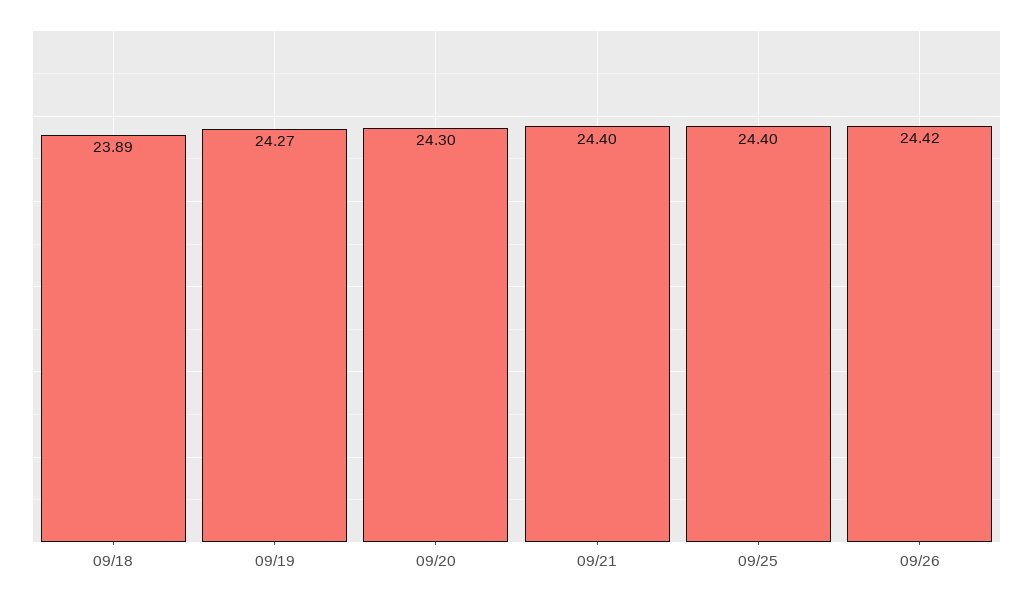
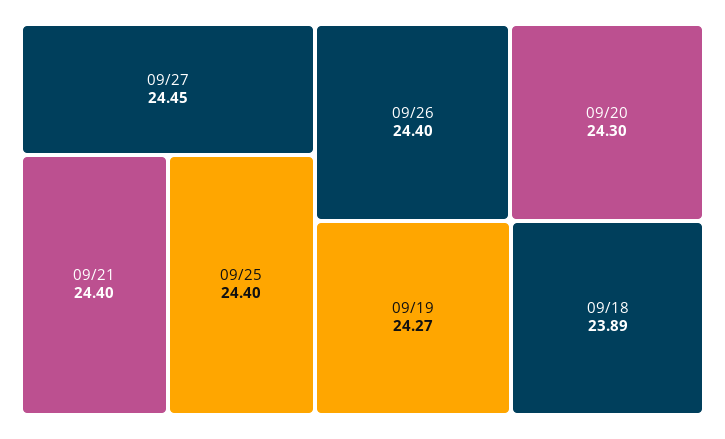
09/26: 24.42 -> 24.4
09/27: none -> 24.45

